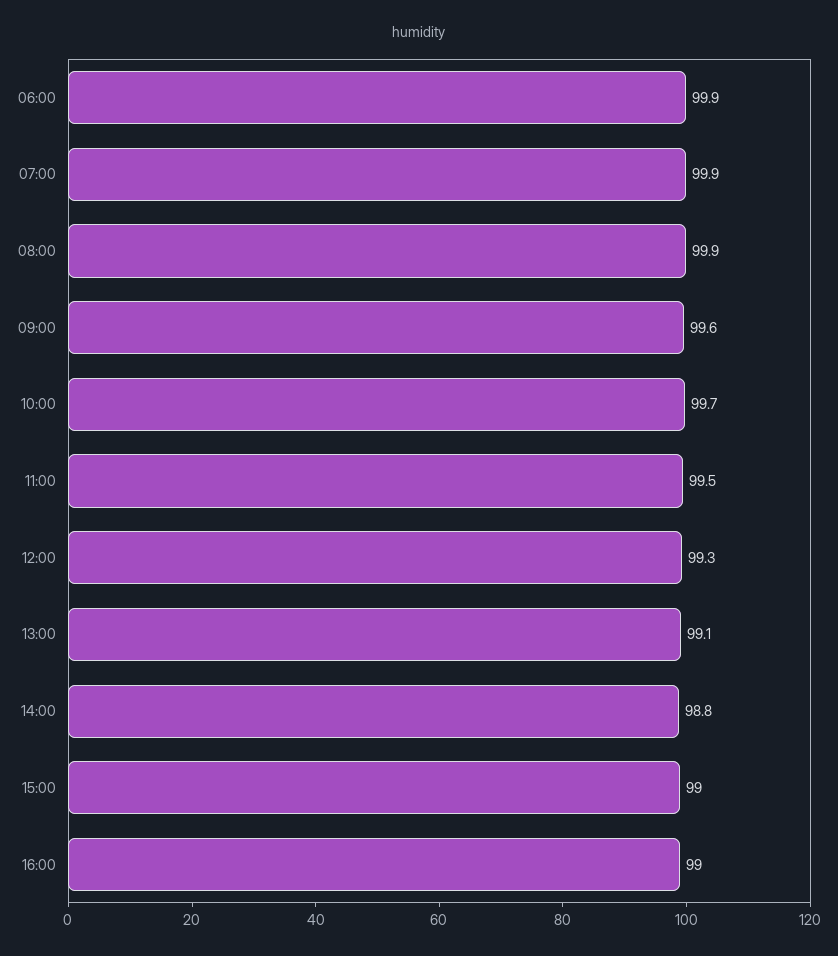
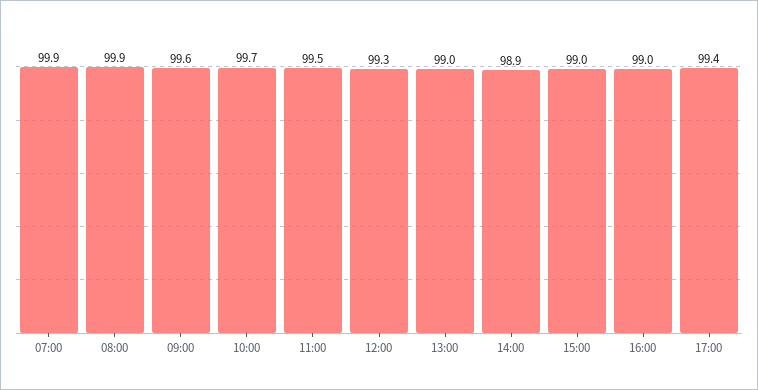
06:00: 99.9 -> none
13:00: 99.1 -> 99
14:00: 98.8 -> 98.9
17:00: none -> 99.4

